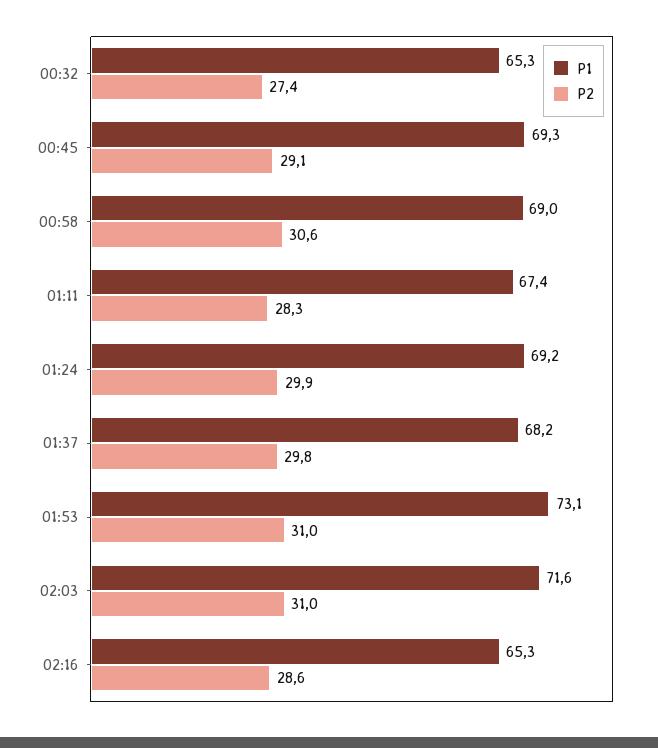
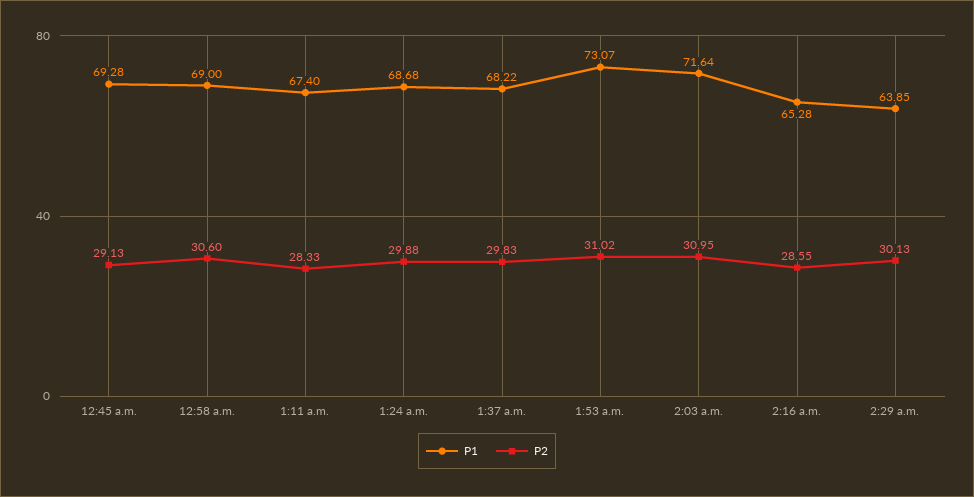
P1, 00:32: 65.3 -> none
P2, 00:32: 27.4 -> none
P1, 01:24: 69.2 -> 68.68
P1, 2:29 a.m.: none -> 63.85
P2, 2:29 a.m.: none -> 30.13

